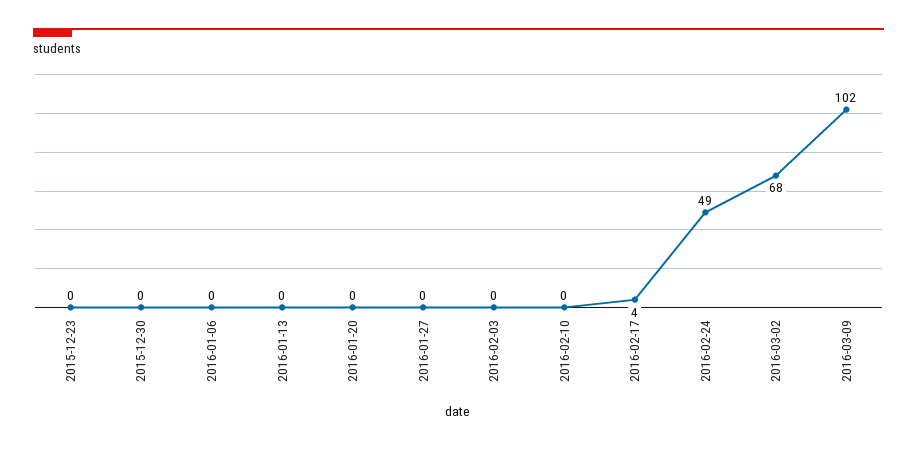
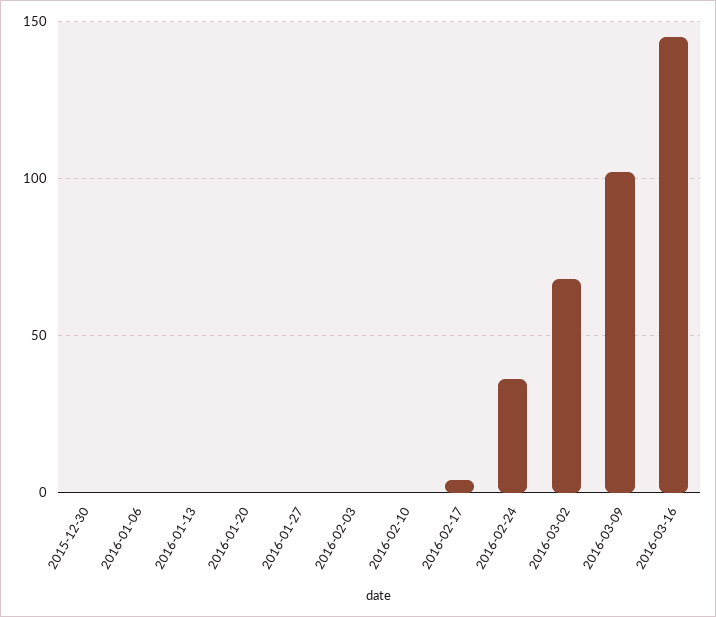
2015-12-23: 0 -> none
2016-02-24: 49 -> 35
2016-03-16: none -> 145

